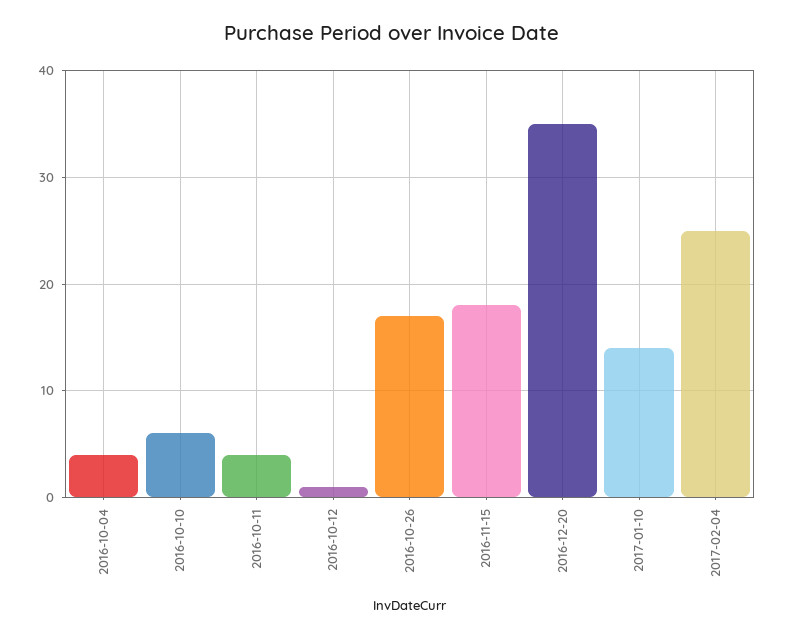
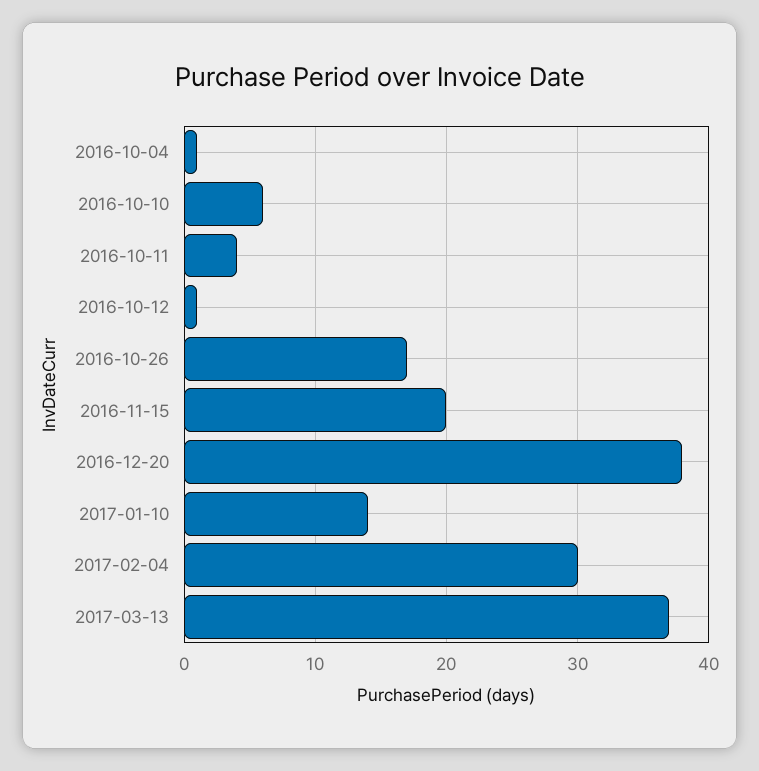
2016-10-04: 4 -> 1
2016-11-15: 18 -> 20
2016-12-20: 35 -> 38
2017-02-04: 25 -> 30
2017-03-13: none -> 37

